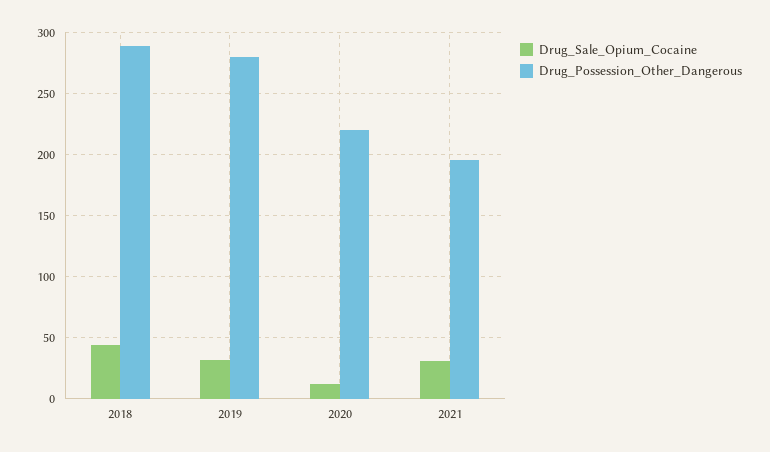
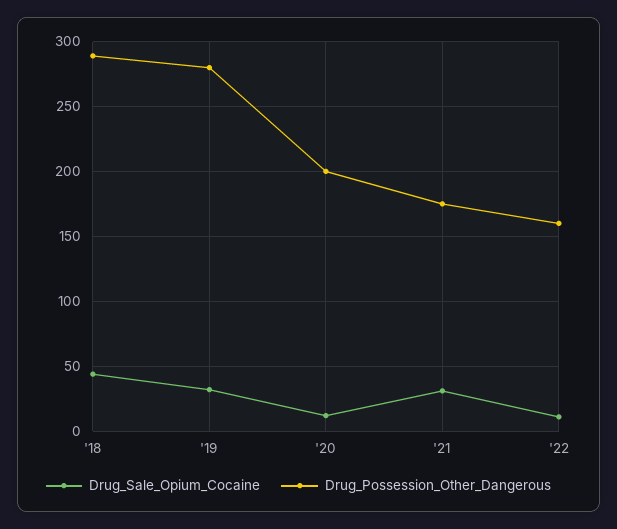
Drug_Possession_Other_Dangerous, 2020: 220 -> 200
Drug_Possession_Other_Dangerous, 2021: 195 -> 175
Drug_Sale_Opium_Cocaine, '22: none -> 10
Drug_Possession_Other_Dangerous, '22: none -> 160

